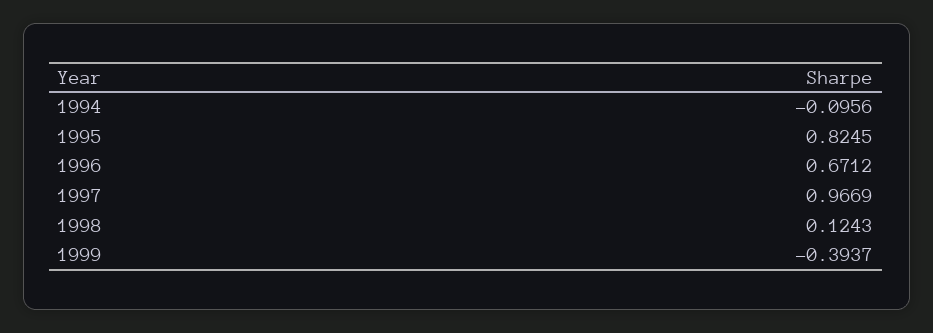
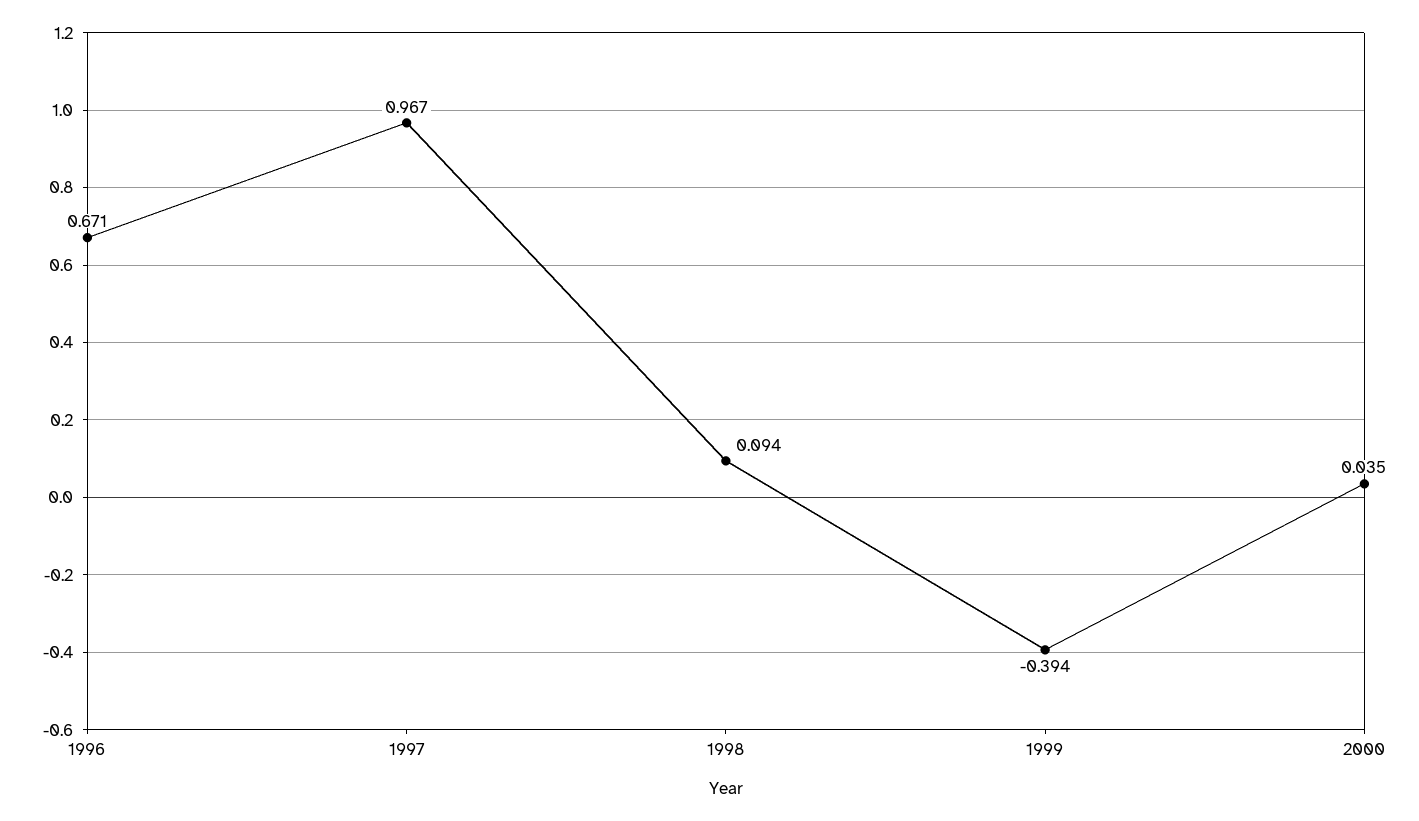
1994: -0.0956 -> none
1995: 0.8245 -> none
1998: 0.1243 -> 0.094
2000: none -> 0.035

